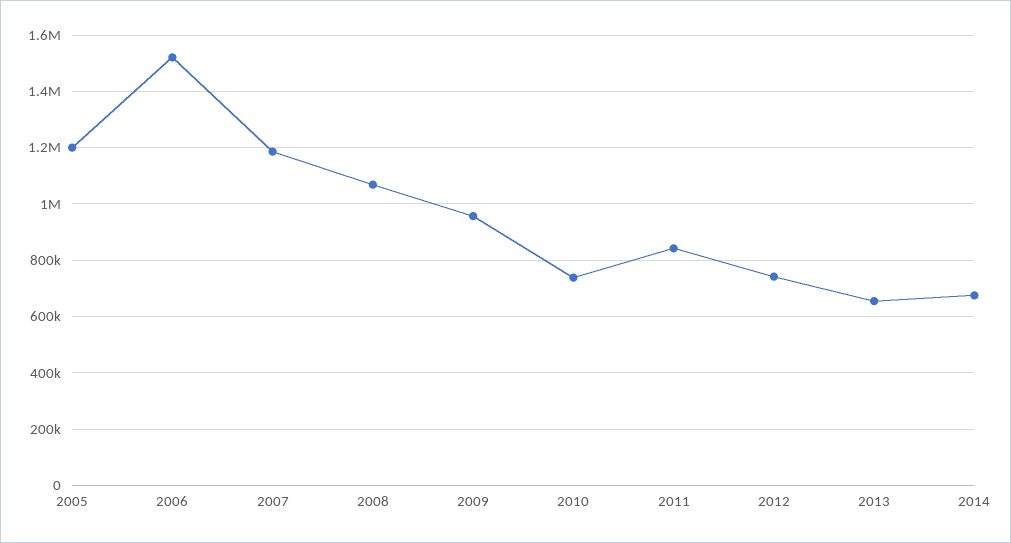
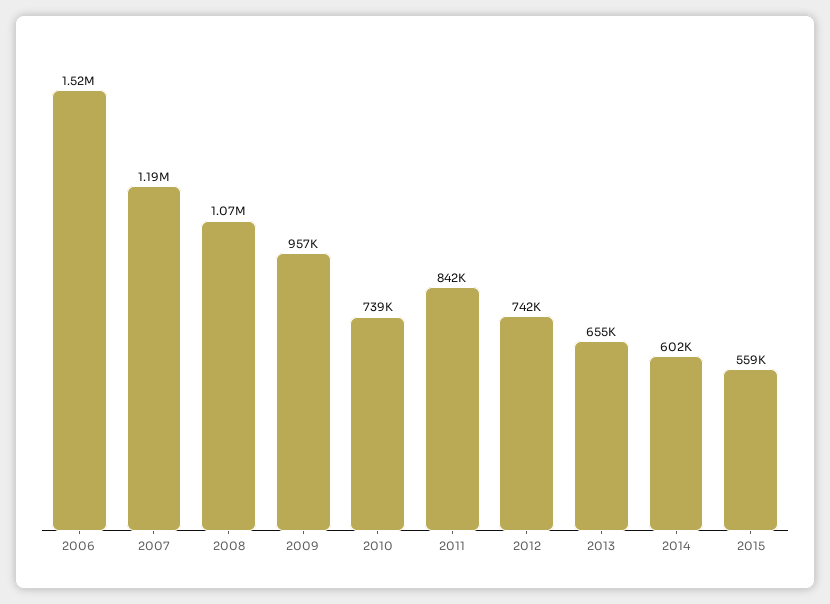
2005: 1200000 -> none
2014: 675000 -> 602000
2015: none -> 559000

